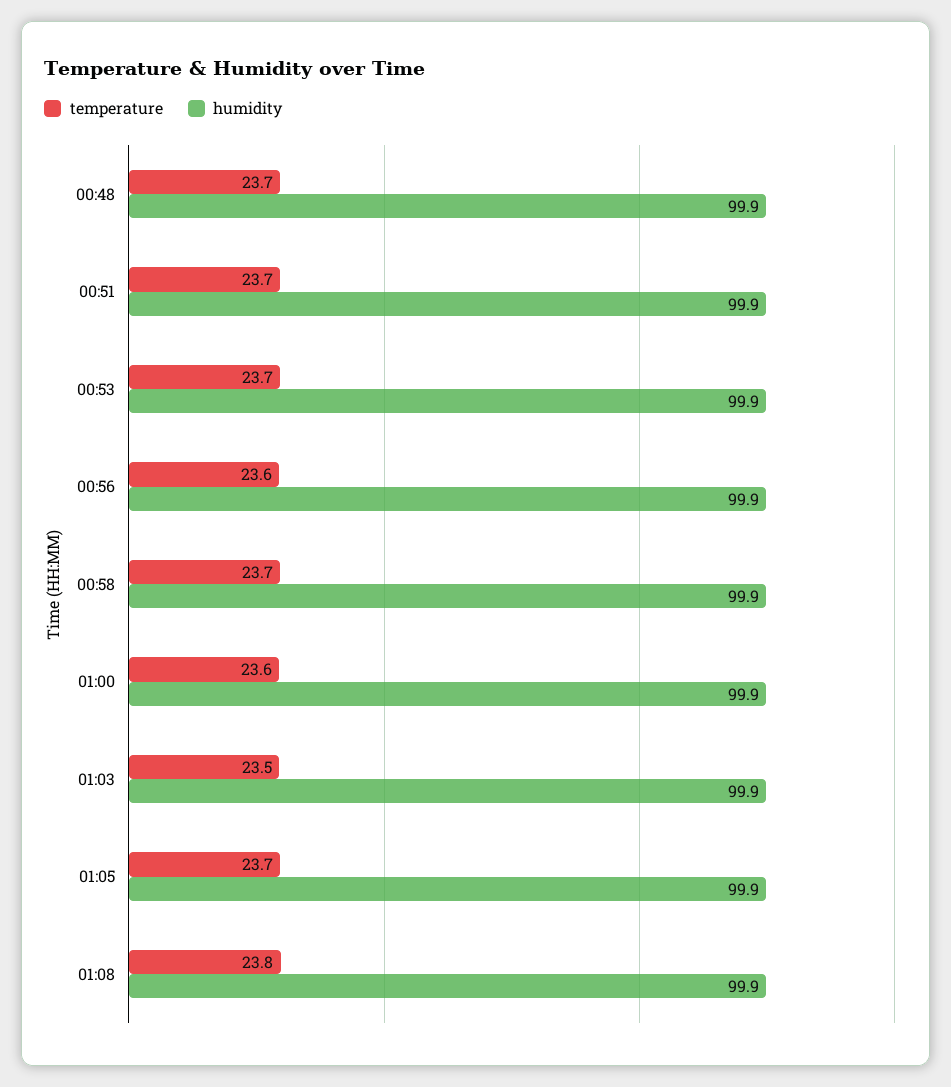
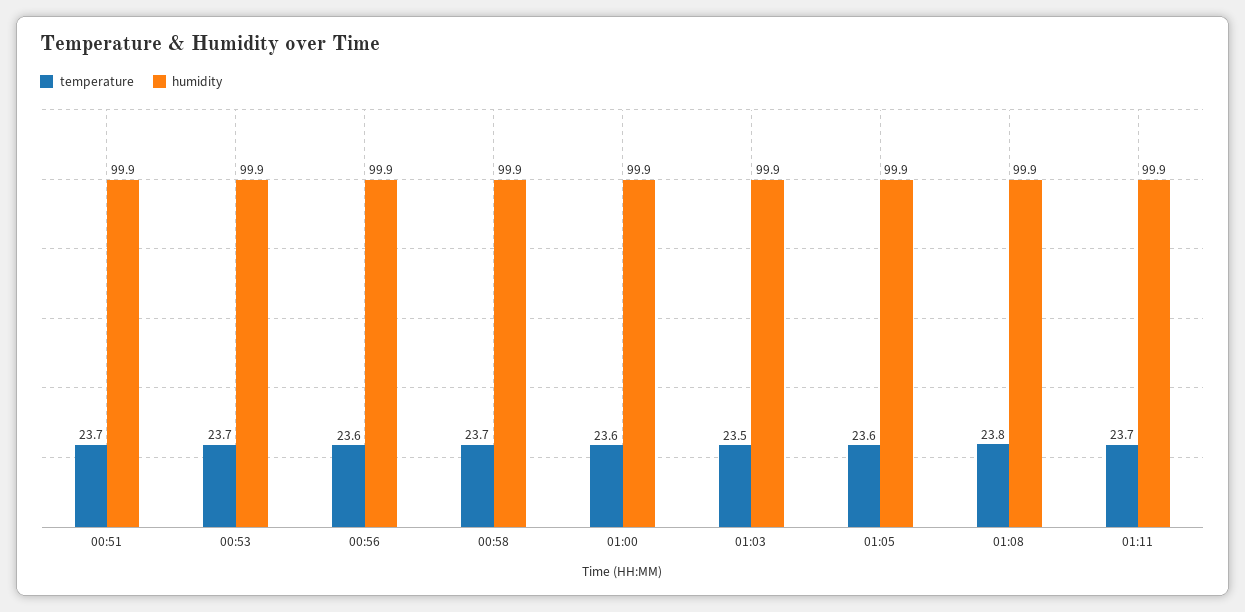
temperature, 00:48: 23.7 -> none
humidity, 00:48: 99.9 -> none
temperature, 01:05: 23.7 -> 23.6
temperature, 01:11: none -> 23.7
humidity, 01:11: none -> 99.9

